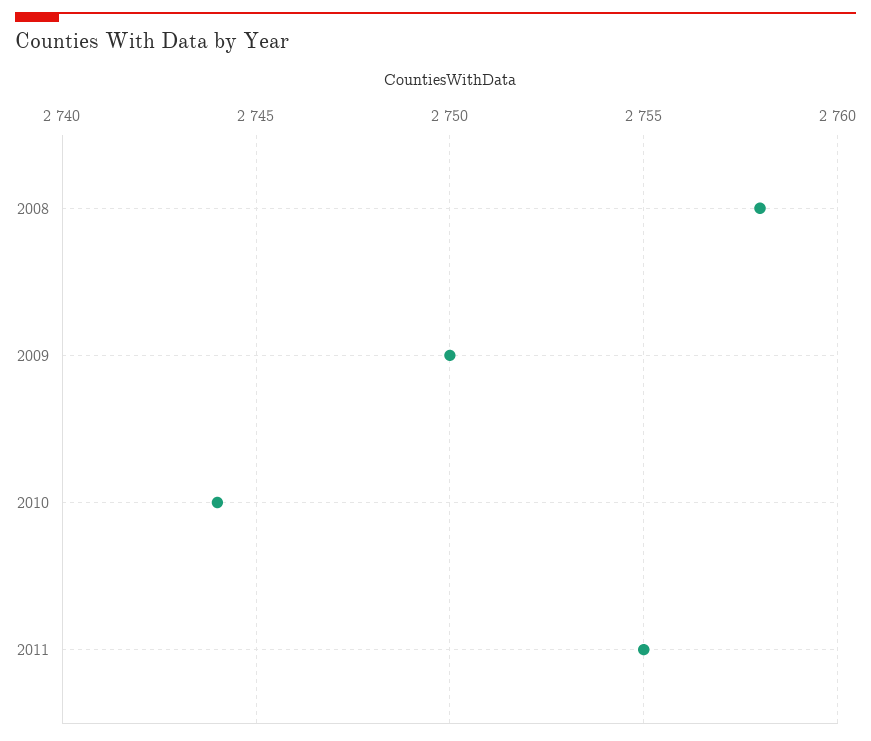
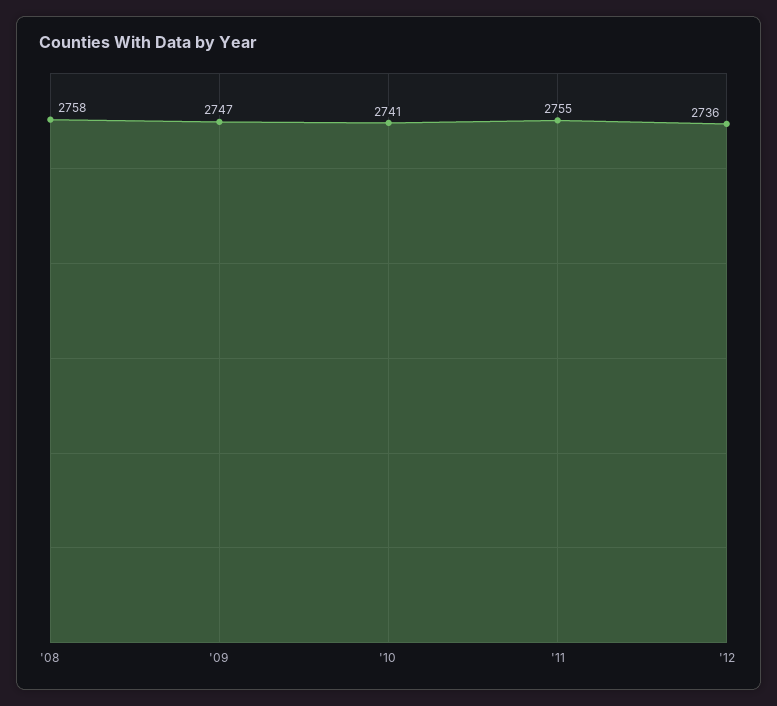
2009: 2750 -> 2747
2010: 2744 -> 2741
'12: none -> 2736

